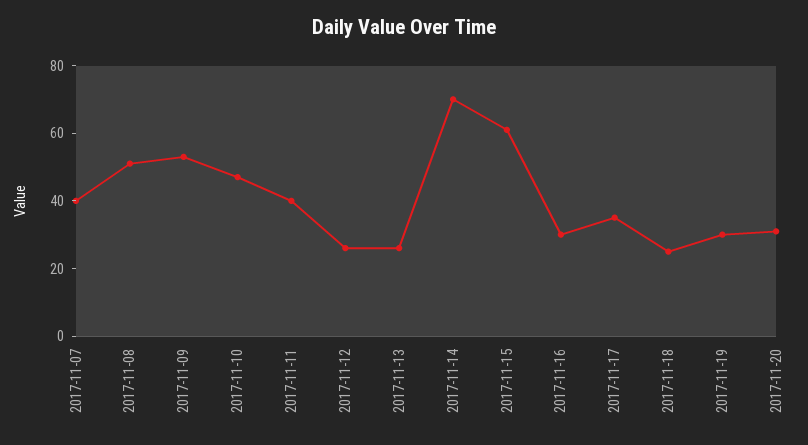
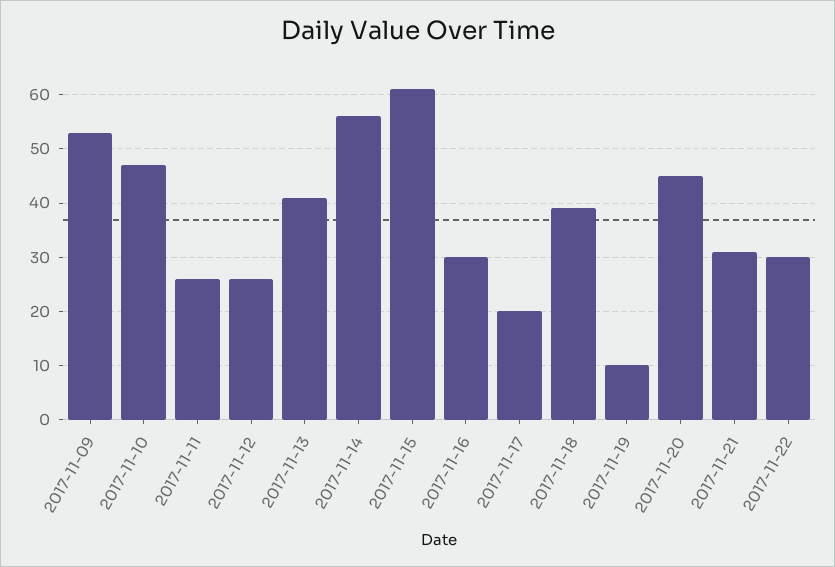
2017-11-07: 40 -> none
2017-11-08: 50 -> none
2017-11-11: 40 -> 25
2017-11-13: 25 -> 40
2017-11-14: 70 -> 55
2017-11-17: 35 -> 20
2017-11-18: 25 -> 40
2017-11-19: 30 -> 10
2017-11-20: 30 -> 45
2017-11-21: none -> 30
2017-11-22: none -> 30

